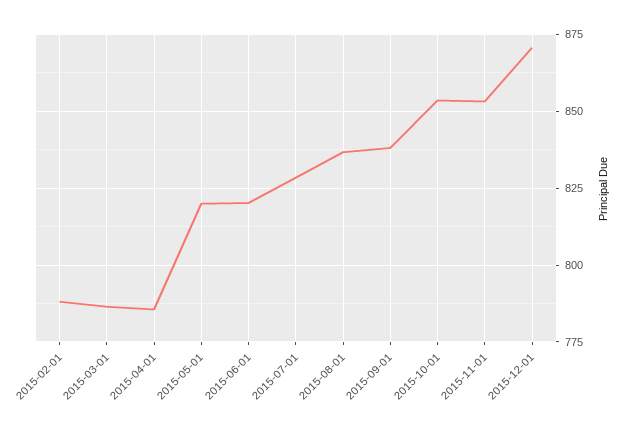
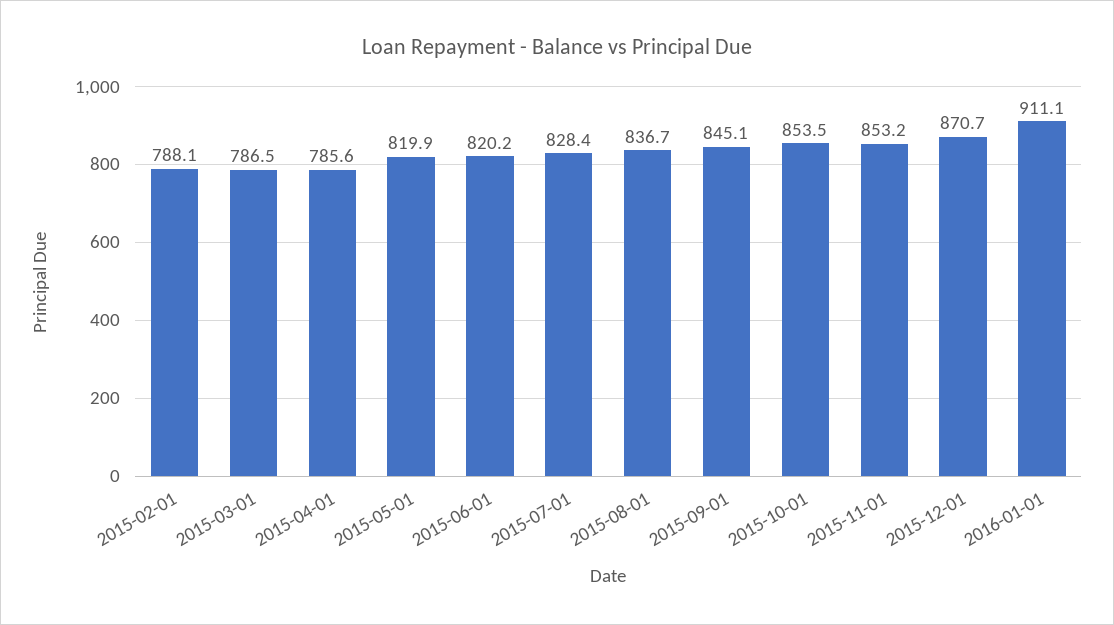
2015-09-01: 837.5 -> 845.1
2016-01-01: none -> 911.1

